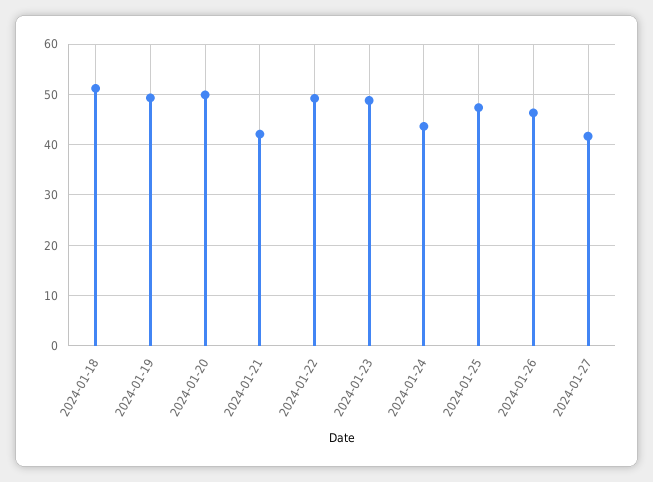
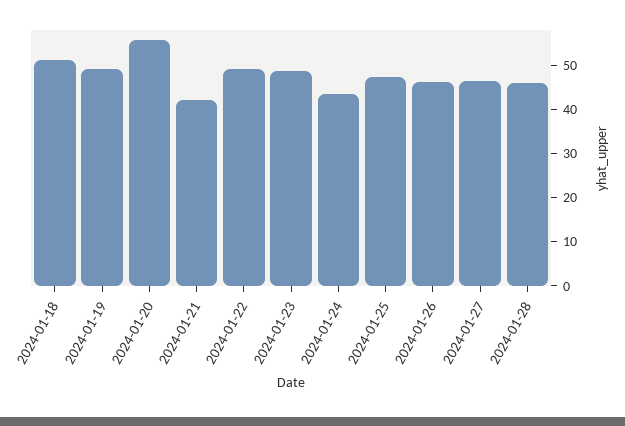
2024-01-20: 50 -> 56
2024-01-27: 42 -> 46
2024-01-28: none -> 46

